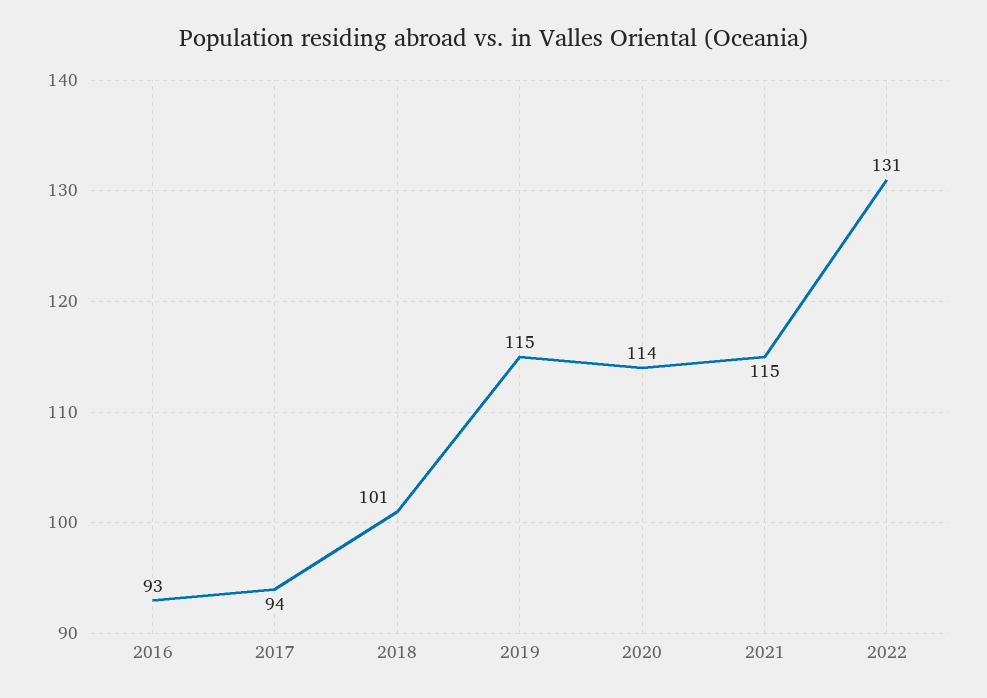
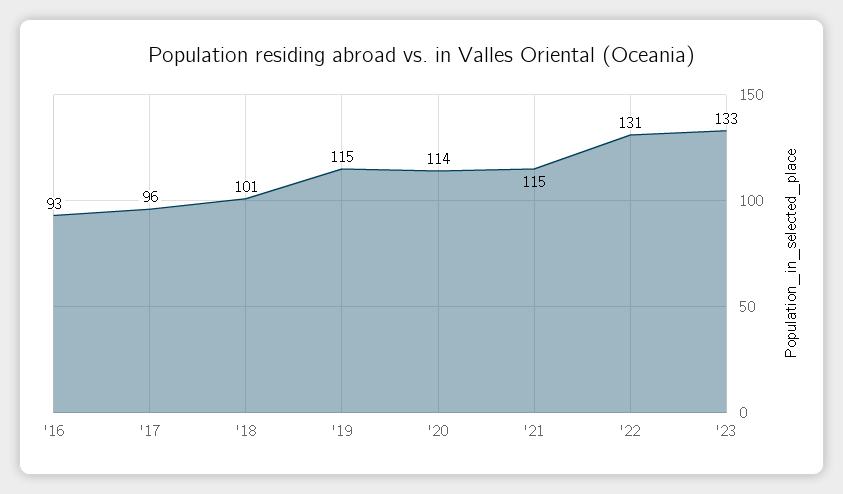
2017: 94 -> 96
'23: none -> 133

